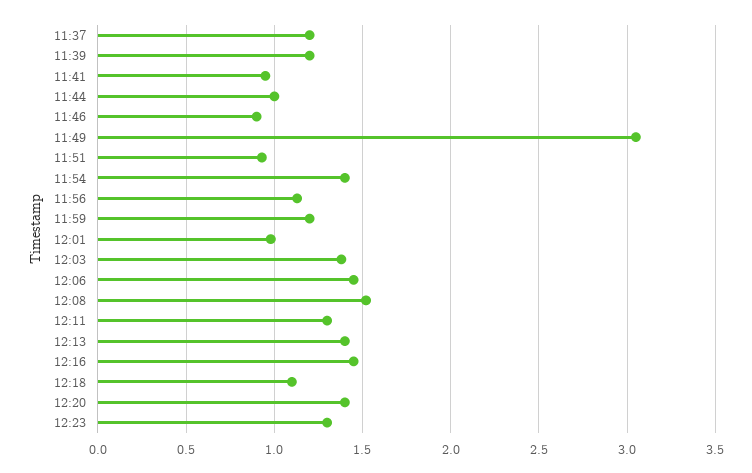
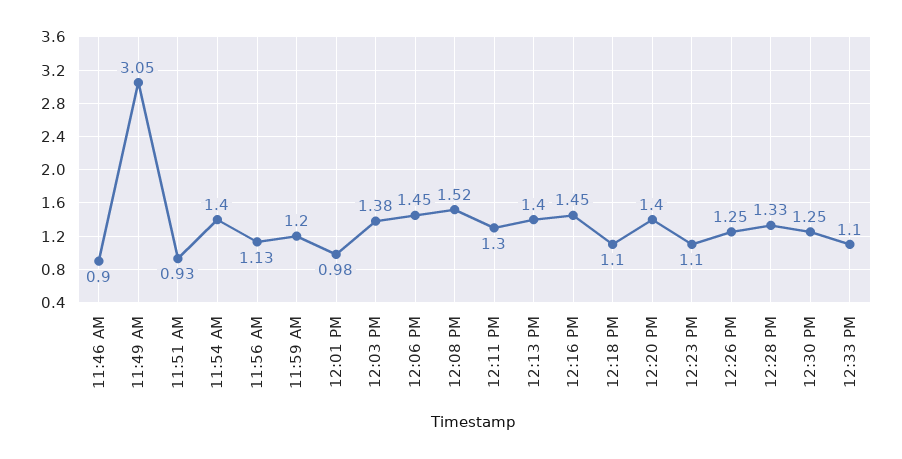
11:37: 1.2 -> none
11:39: 1.2 -> none
11:41: 0.95 -> none
11:44: 1 -> none
12:23: 1.3 -> 1.1
12:26 PM: none -> 1.25
12:28 PM: none -> 1.33
12:30 PM: none -> 1.25
12:33 PM: none -> 1.1

